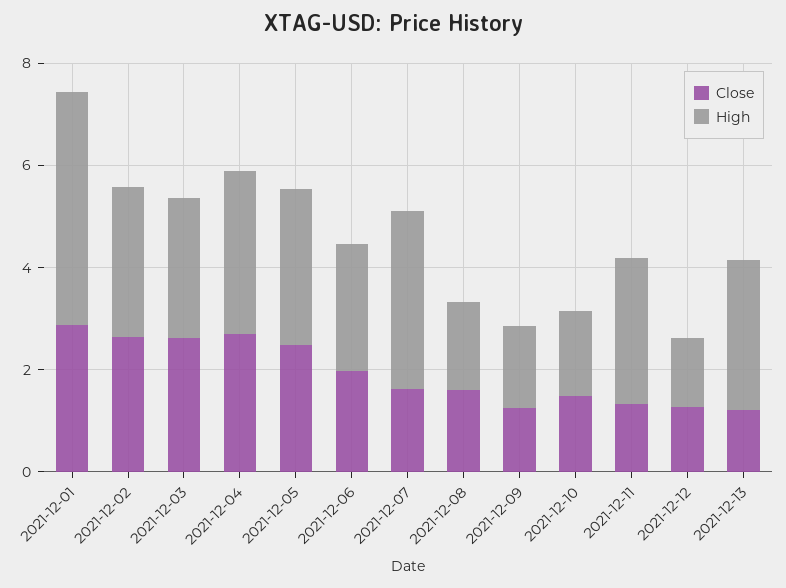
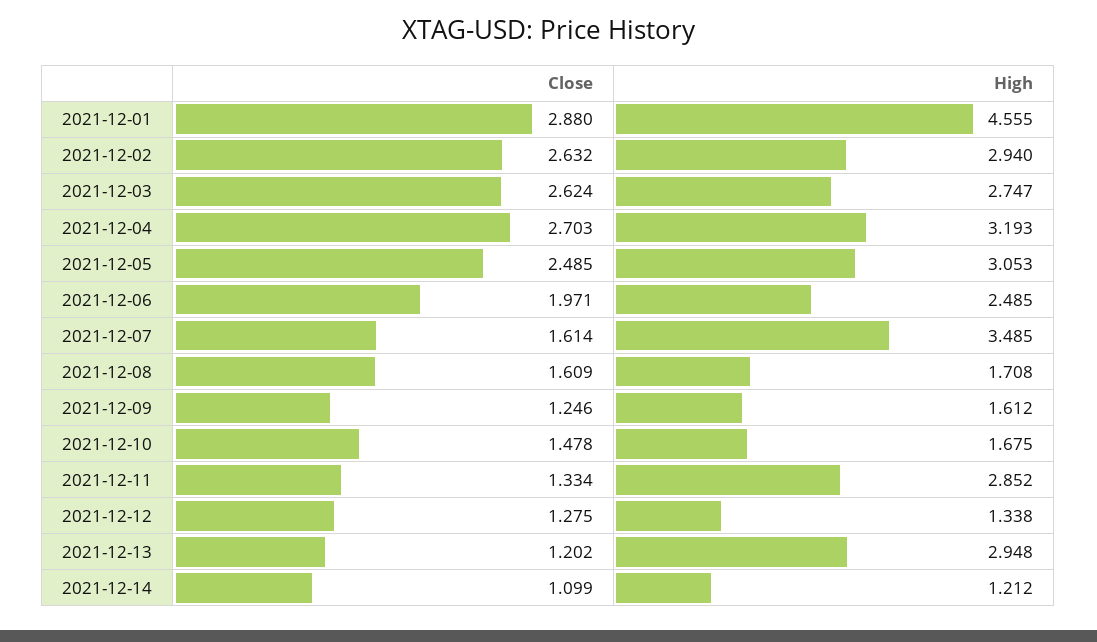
Close, 2021-12-14: none -> 1.099
High, 2021-12-14: none -> 1.212

